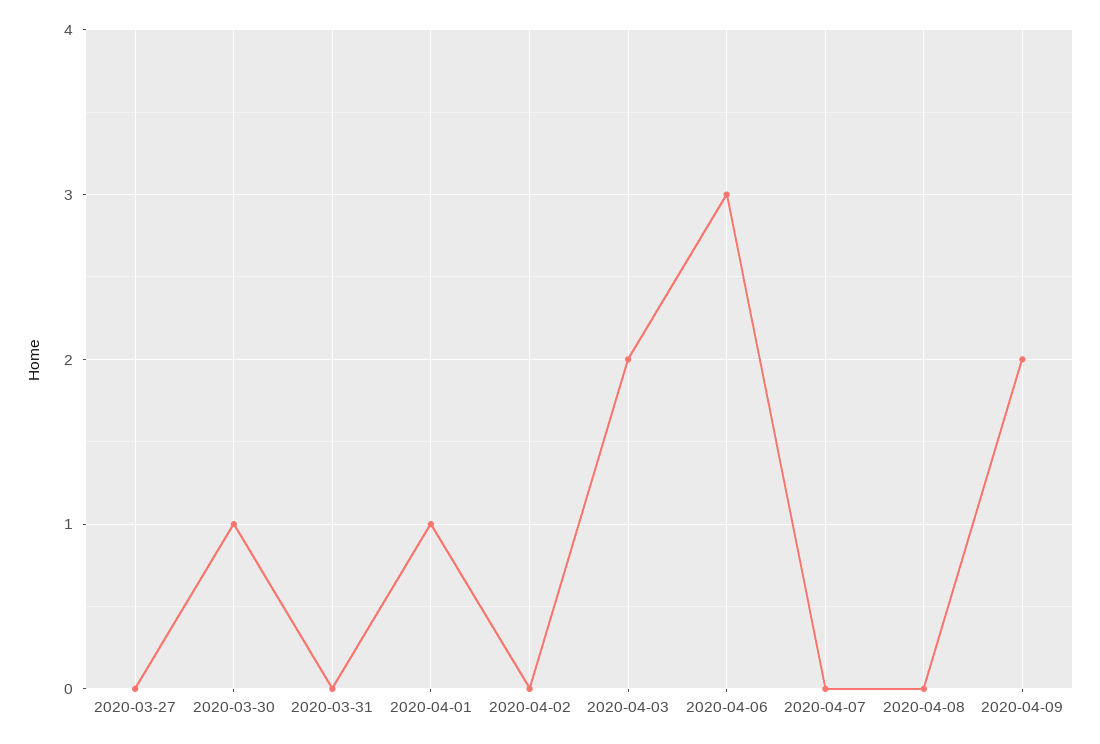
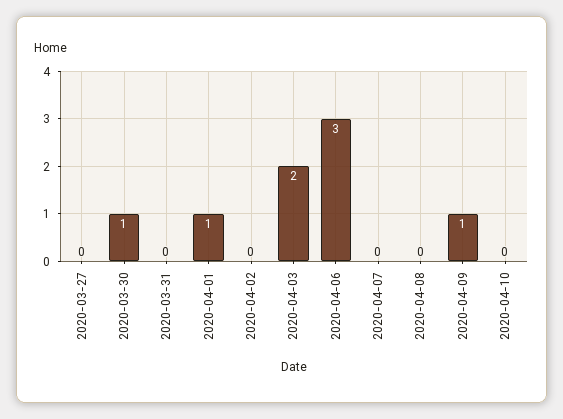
2020-04-09: 2 -> 1
2020-04-10: none -> 0

